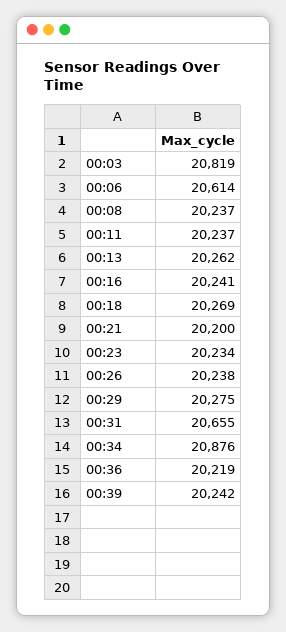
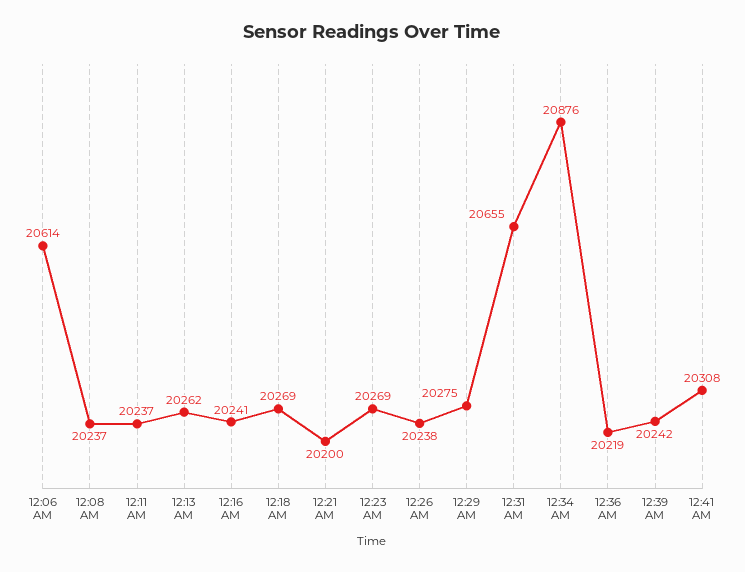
00:03: 20819 -> none
00:23: 20234 -> 20269
12:41 AM: none -> 20308

